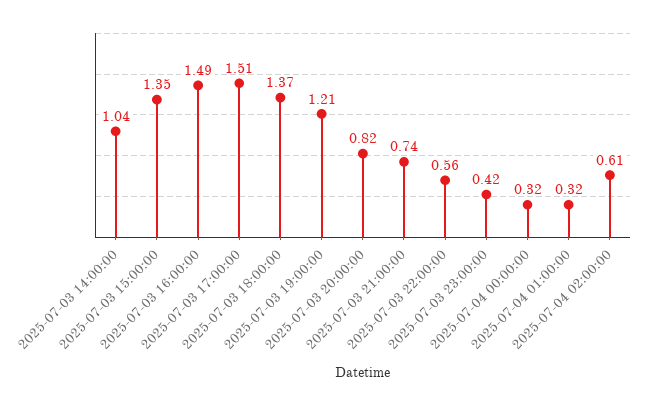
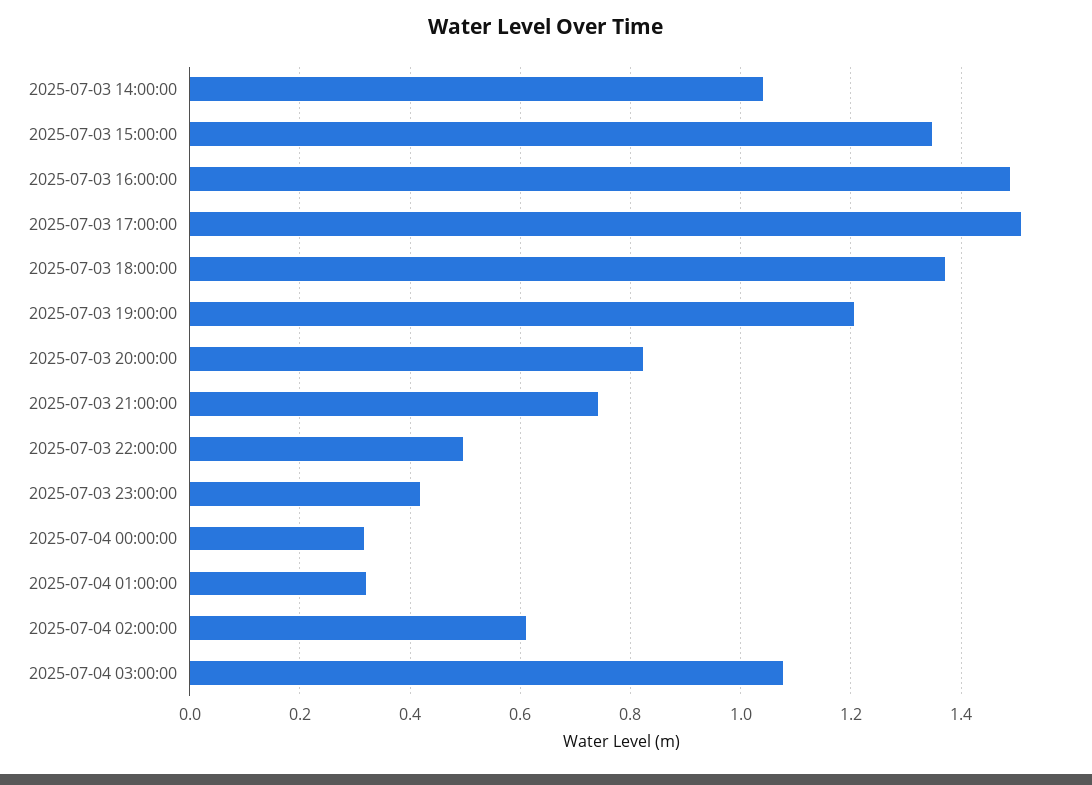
2025-07-03 22:00:00: 0.56 -> 0.5
2025-07-04 03:00:00: none -> 1.08

